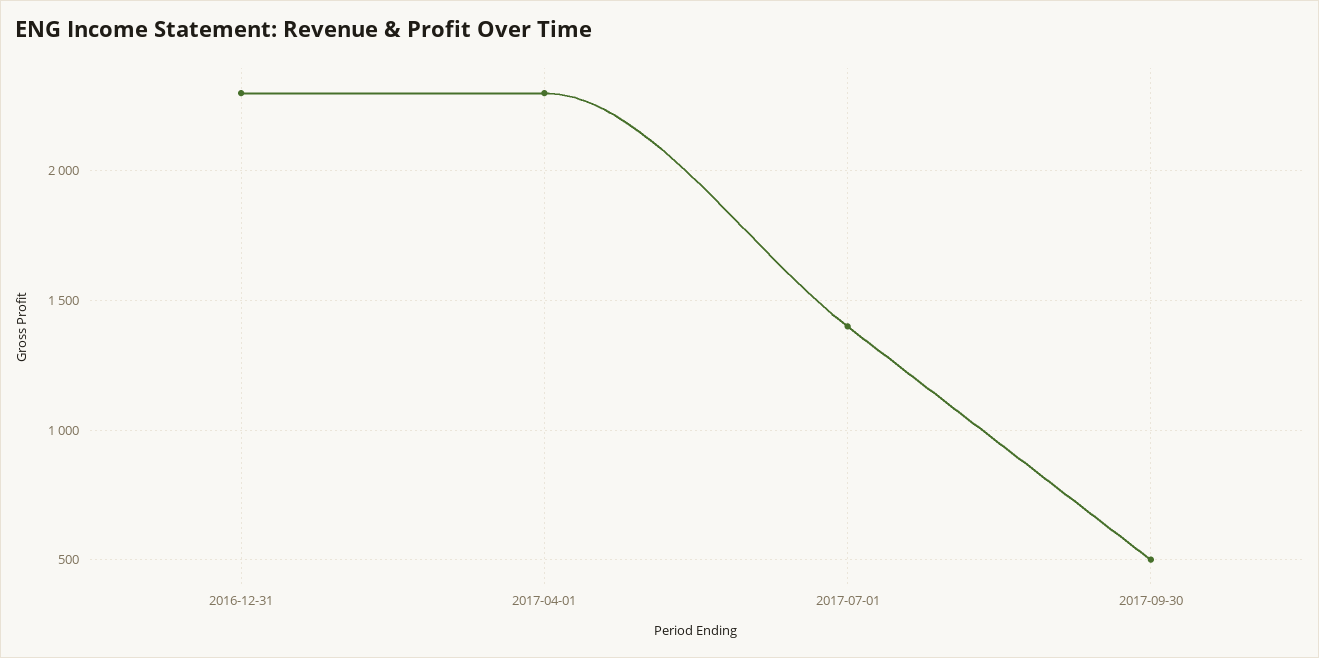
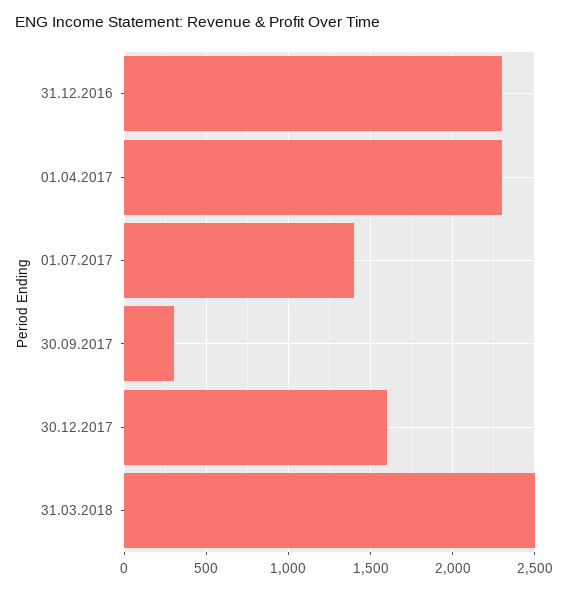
2017-09-30: 500 -> 300
30.12.2017: none -> 1600
31.03.2018: none -> 2500

